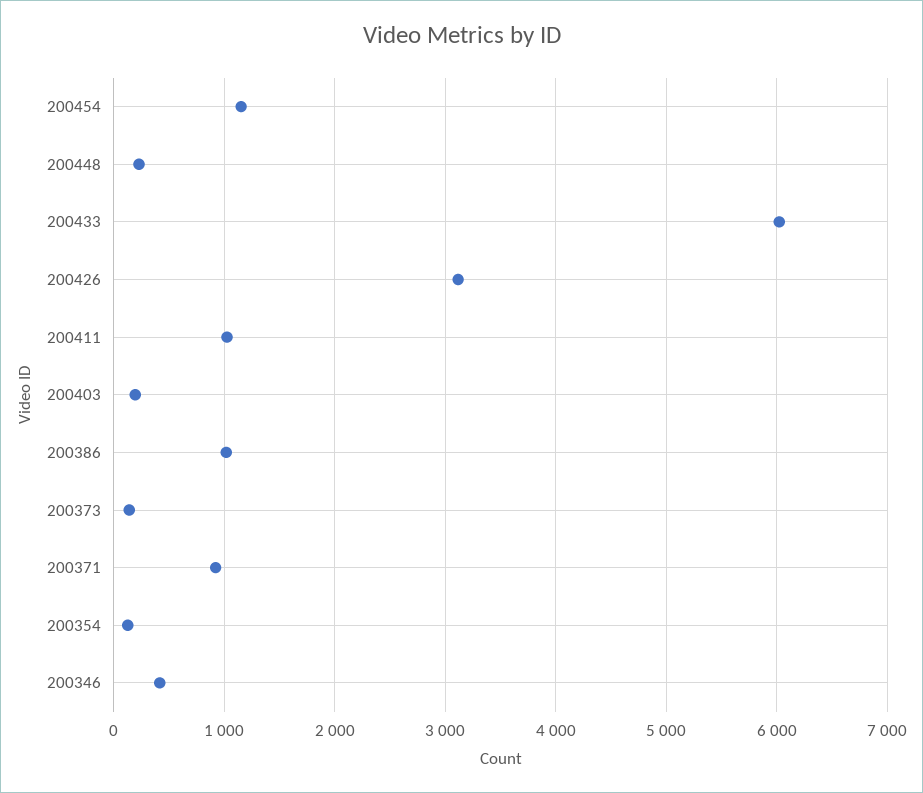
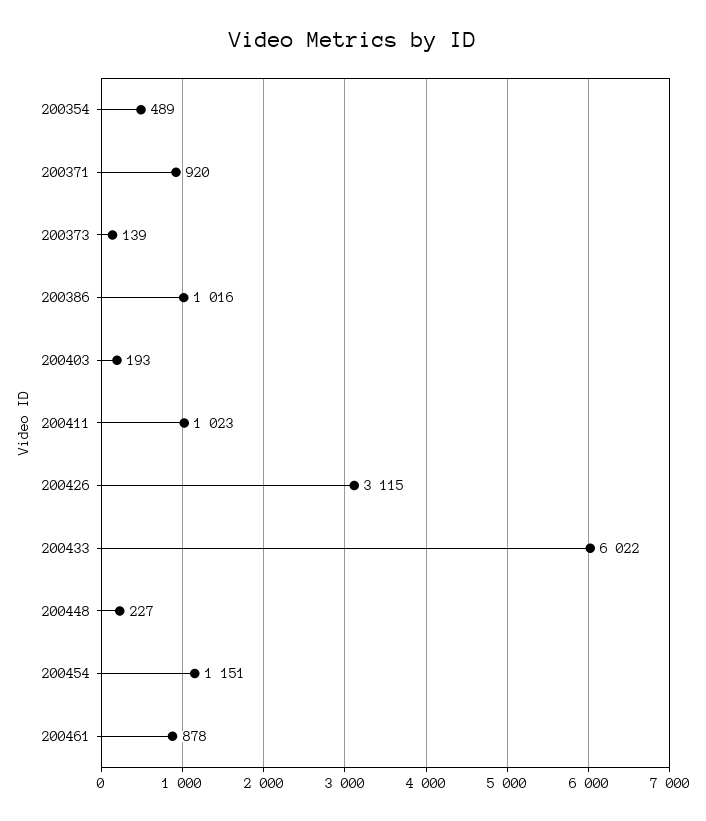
200354: 100 -> 489
200346: 400 -> none
200461: none -> 878

